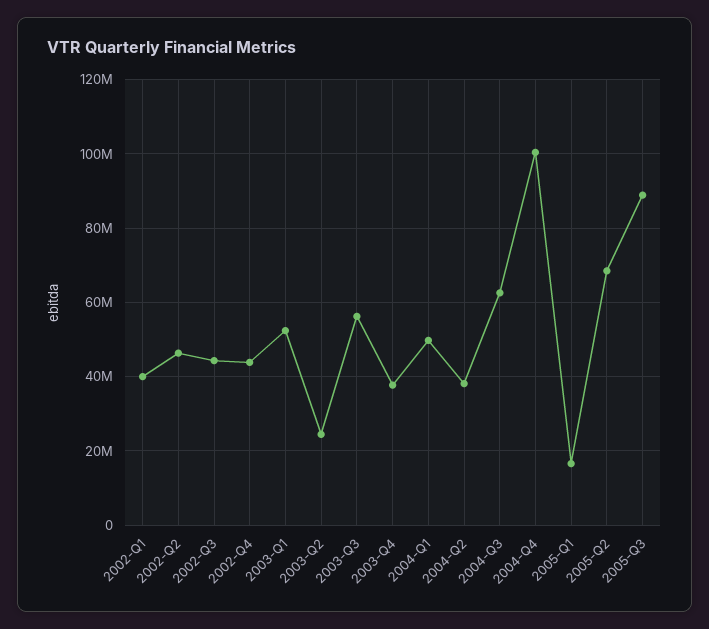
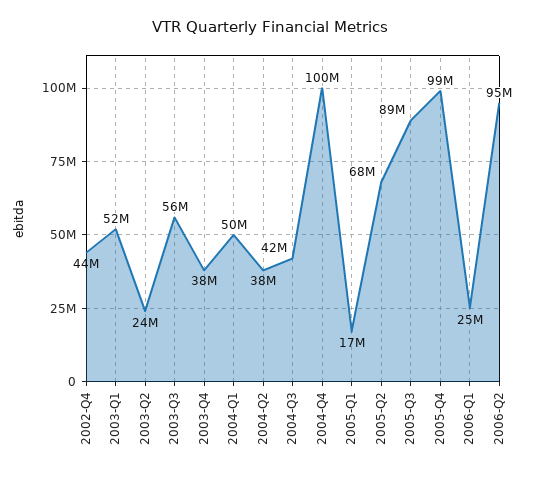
2002-Q1: 40000000 -> none
2002-Q2: 46000000 -> none
2002-Q3: 44000000 -> none
2004-Q3: 62000000 -> 42000000
2005-Q4: none -> 99000000
2006-Q1: none -> 25000000
2006-Q2: none -> 95000000

